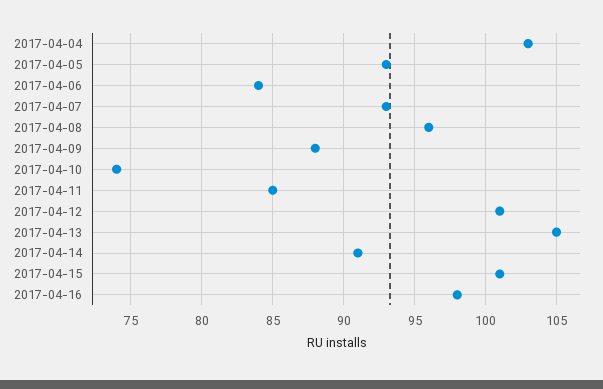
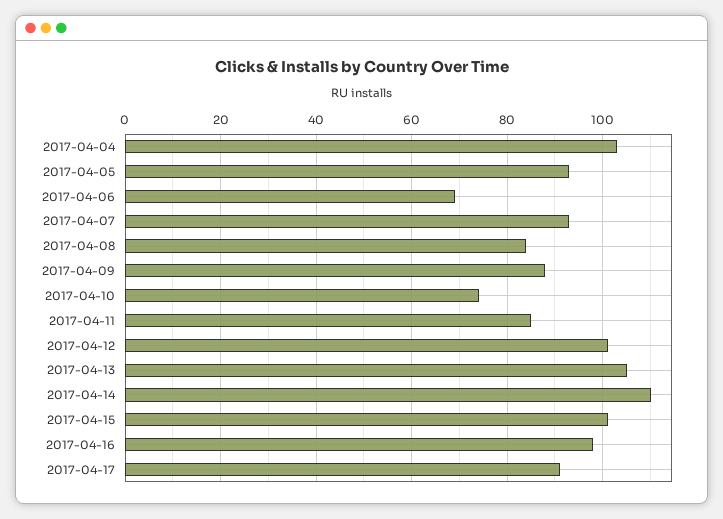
2017-04-06: 84 -> 70
2017-04-08: 96 -> 85
2017-04-14: 91 -> 110
2017-04-17: none -> 90

